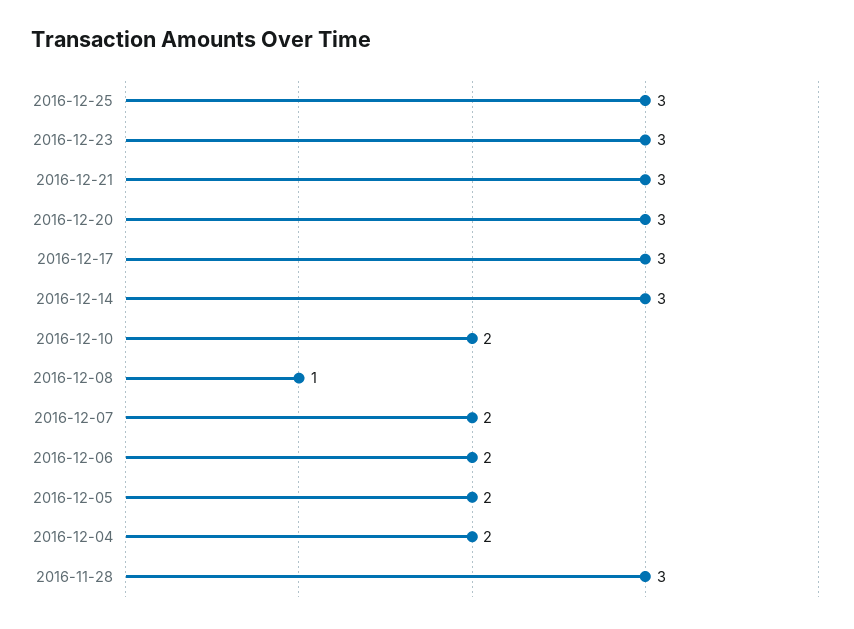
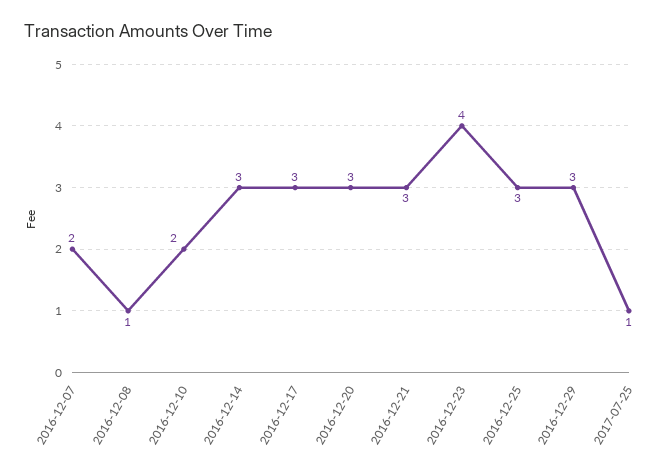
2016-12-23: 3 -> 4
2016-12-06: 2 -> none
2016-12-05: 2 -> none
2016-12-04: 2 -> none
2016-11-28: 3 -> none
2016-12-29: none -> 3
2017-07-25: none -> 1

